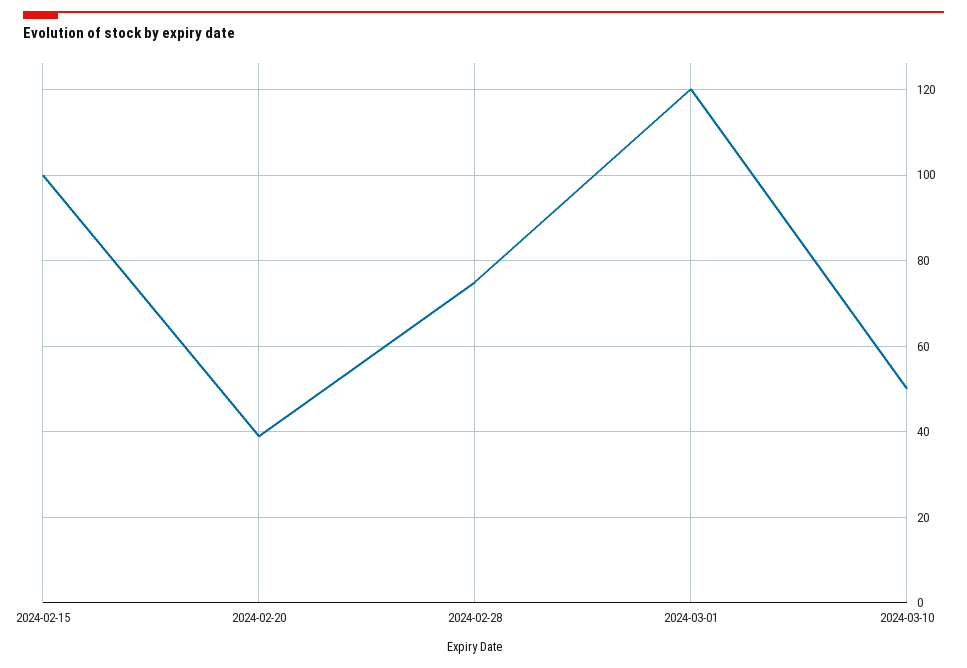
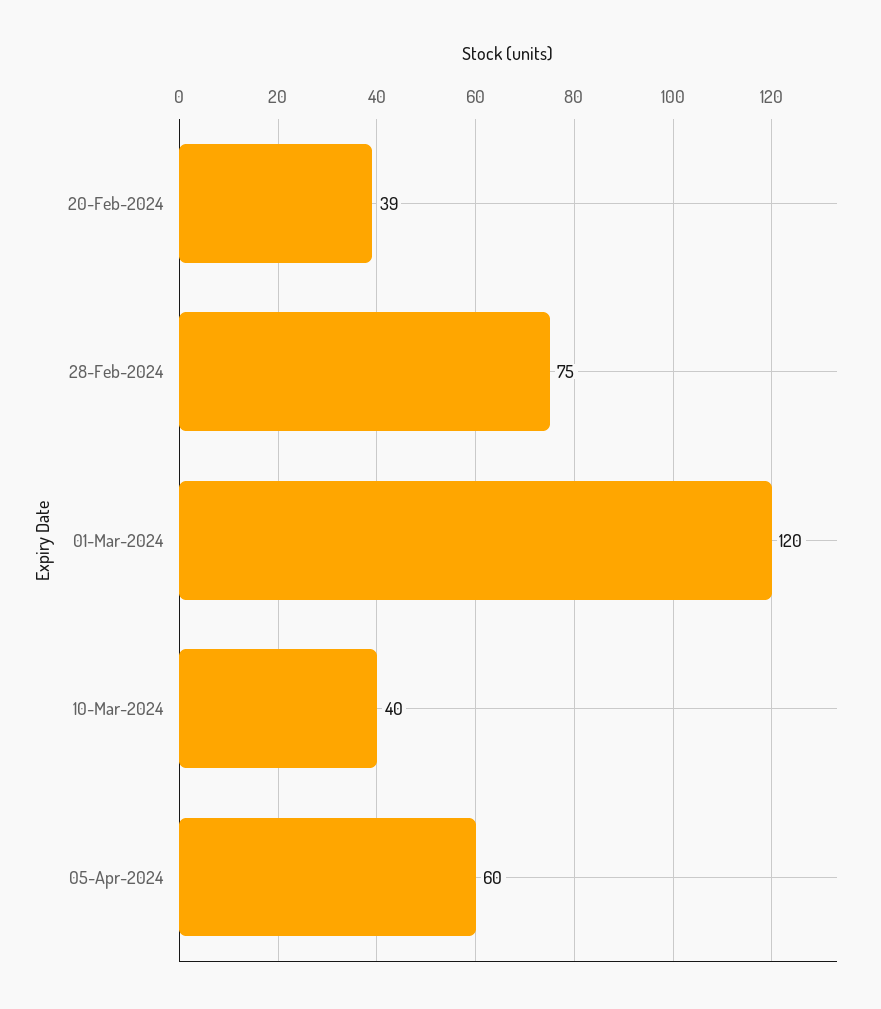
2024-02-15: 100 -> none
2024-03-10: 50 -> 40
05-Apr-2024: none -> 60

